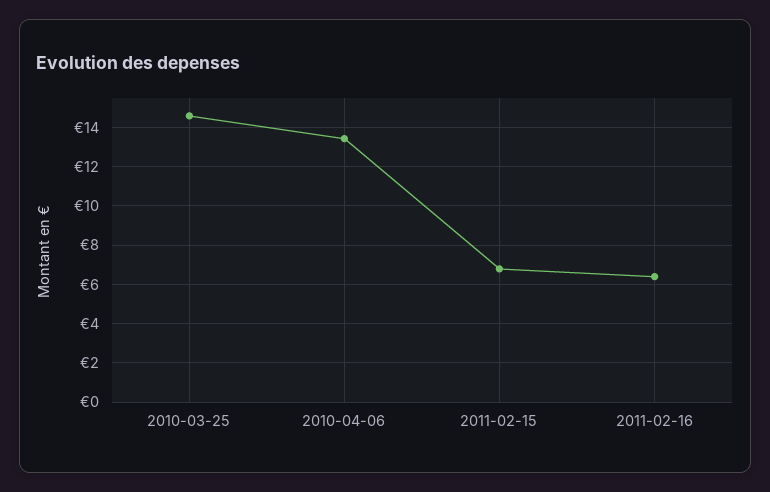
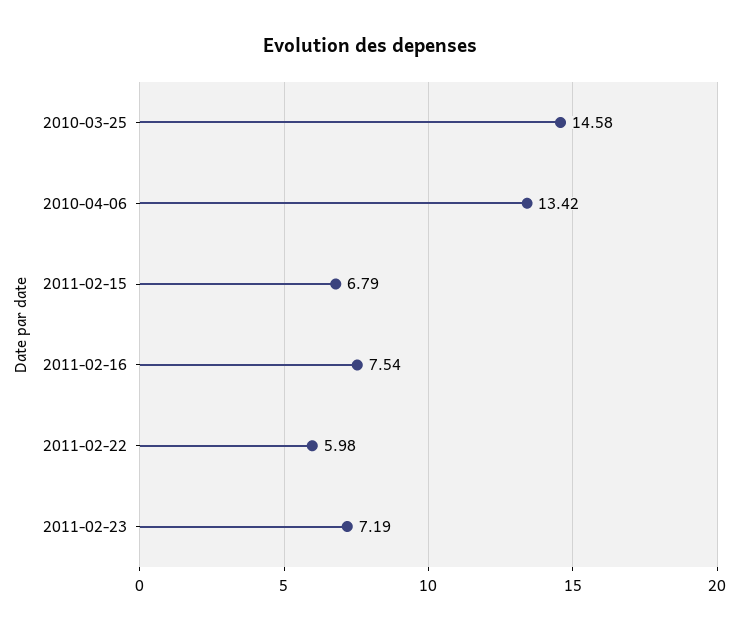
2011-02-16: 6.5 -> 7.54
2011-02-22: none -> 5.98
2011-02-23: none -> 7.19

